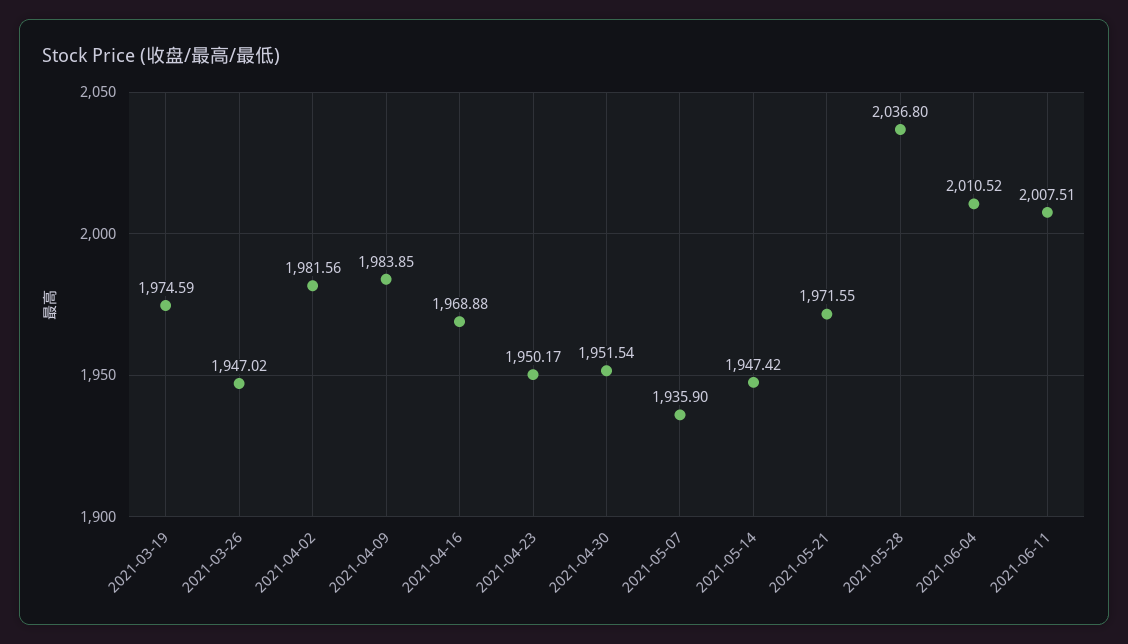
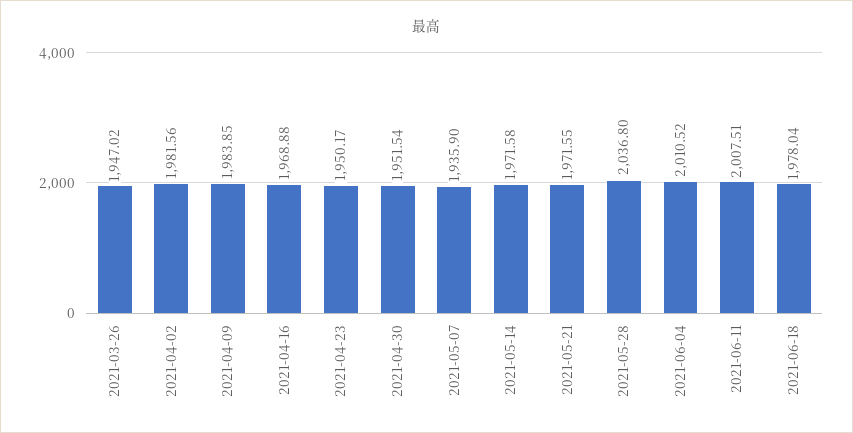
2021-03-19: 1974.59 -> none
2021-05-14: 1947.42 -> 1971.58
2021-06-18: none -> 1978.04

